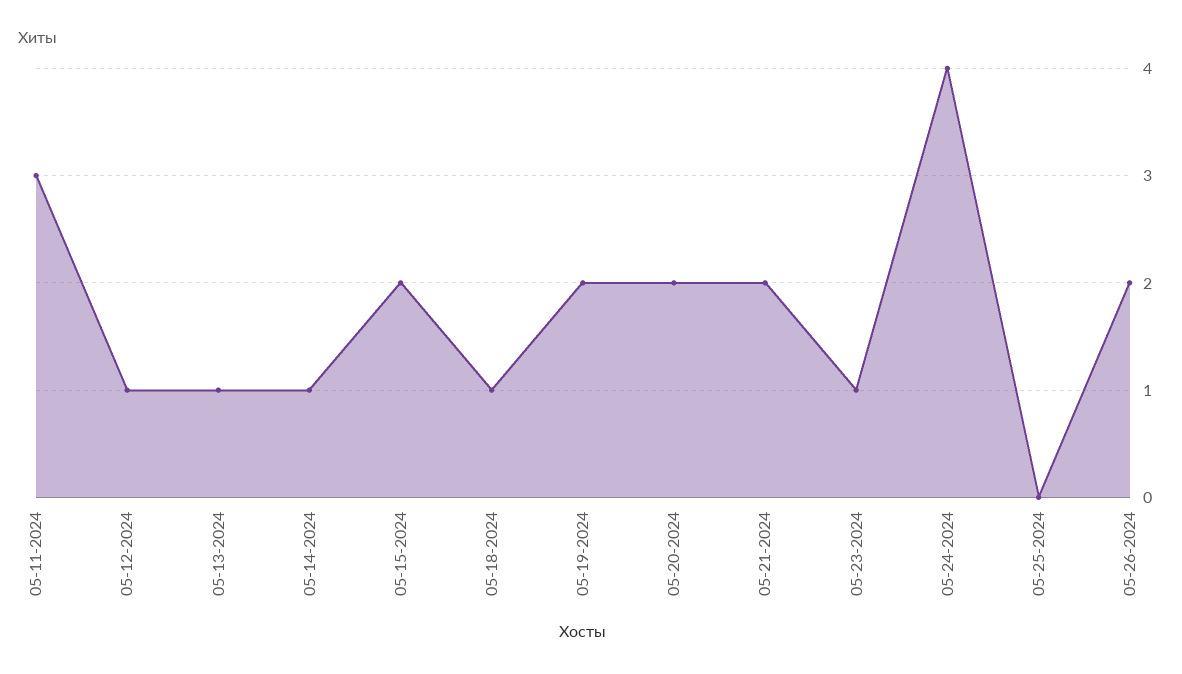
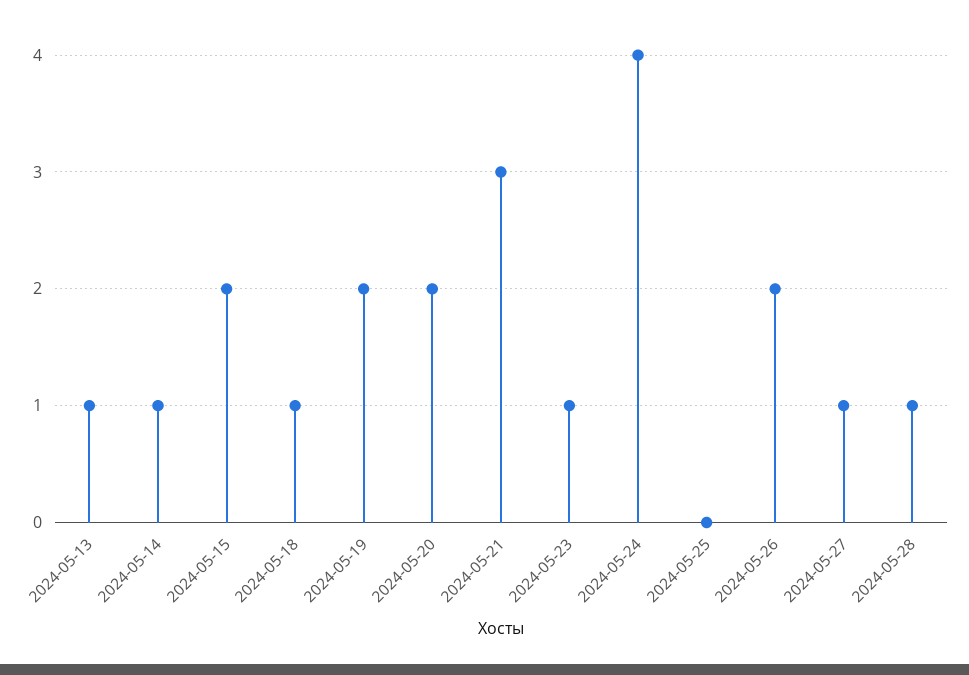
05-11-2024: 3 -> none
05-12-2024: 1 -> none
05-21-2024: 2 -> 3
2024-05-27: none -> 1
2024-05-28: none -> 1

